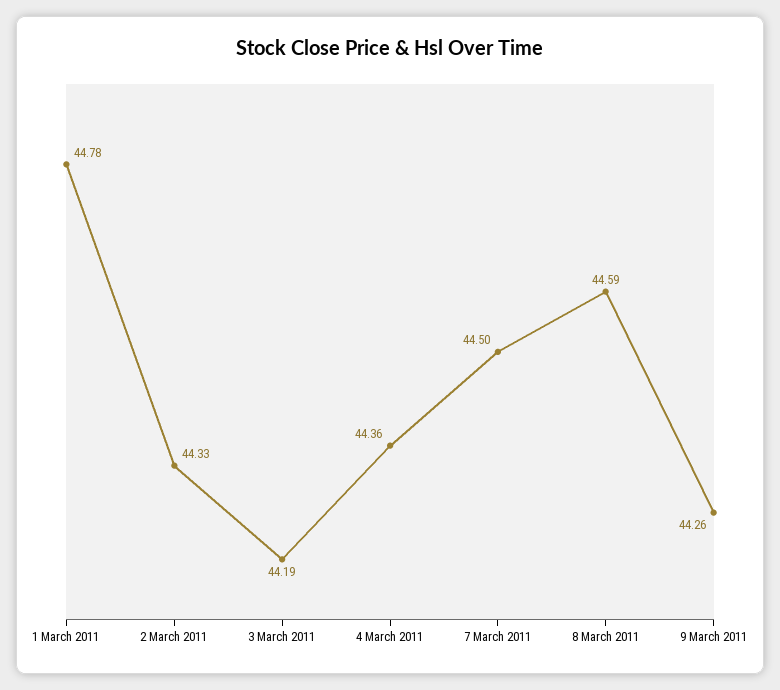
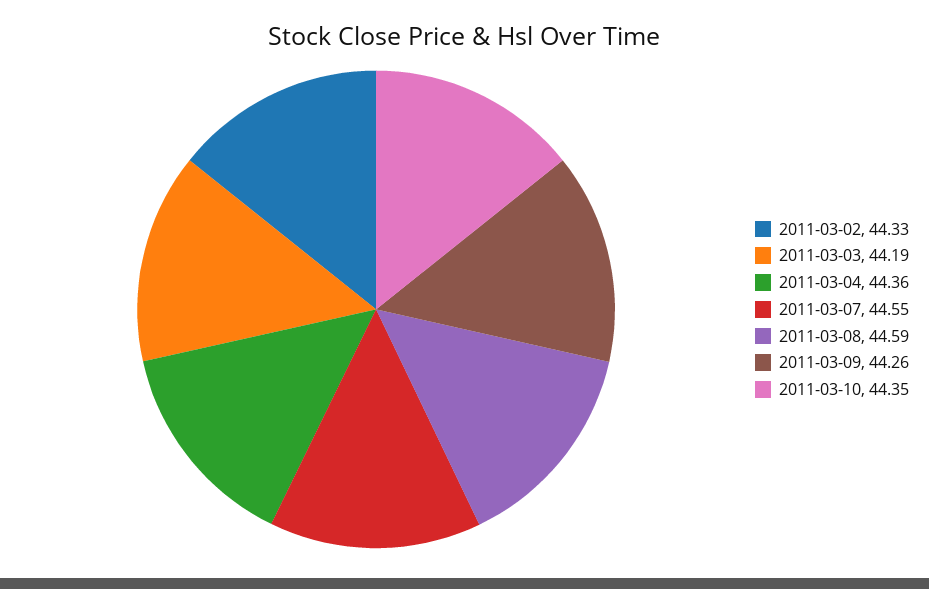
1 March 2011: 44.78 -> none
7 March 2011: 44.5 -> 44.55
2011-03-10: none -> 44.35

